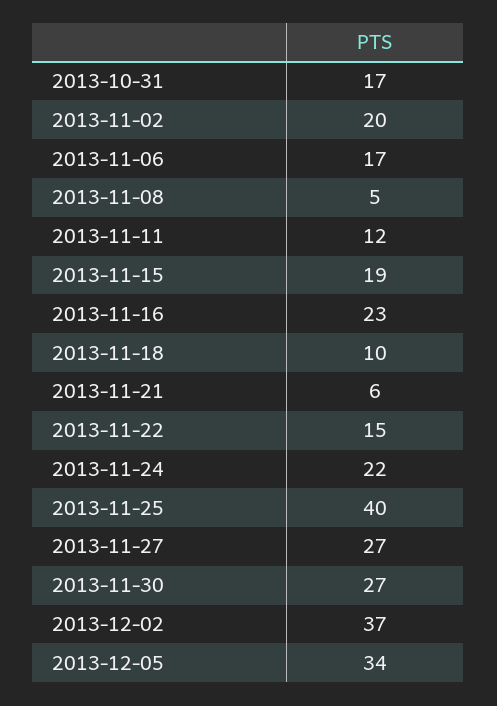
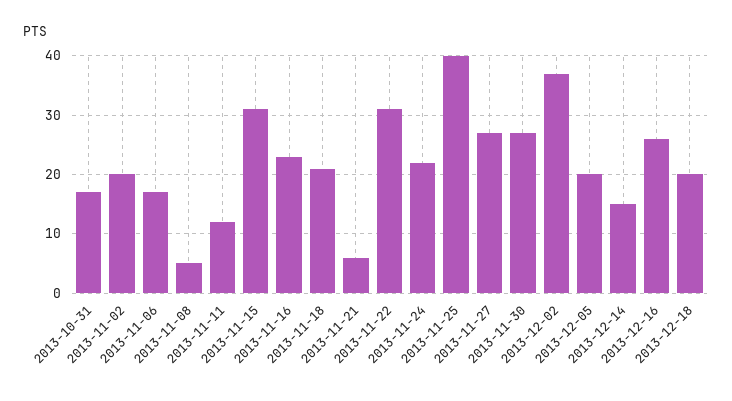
2013-11-15: 19 -> 30
2013-11-18: 10 -> 20
2013-11-22: 15 -> 30
2013-12-05: 34 -> 20
2013-12-14: none -> 15
2013-12-16: none -> 25
2013-12-18: none -> 20

